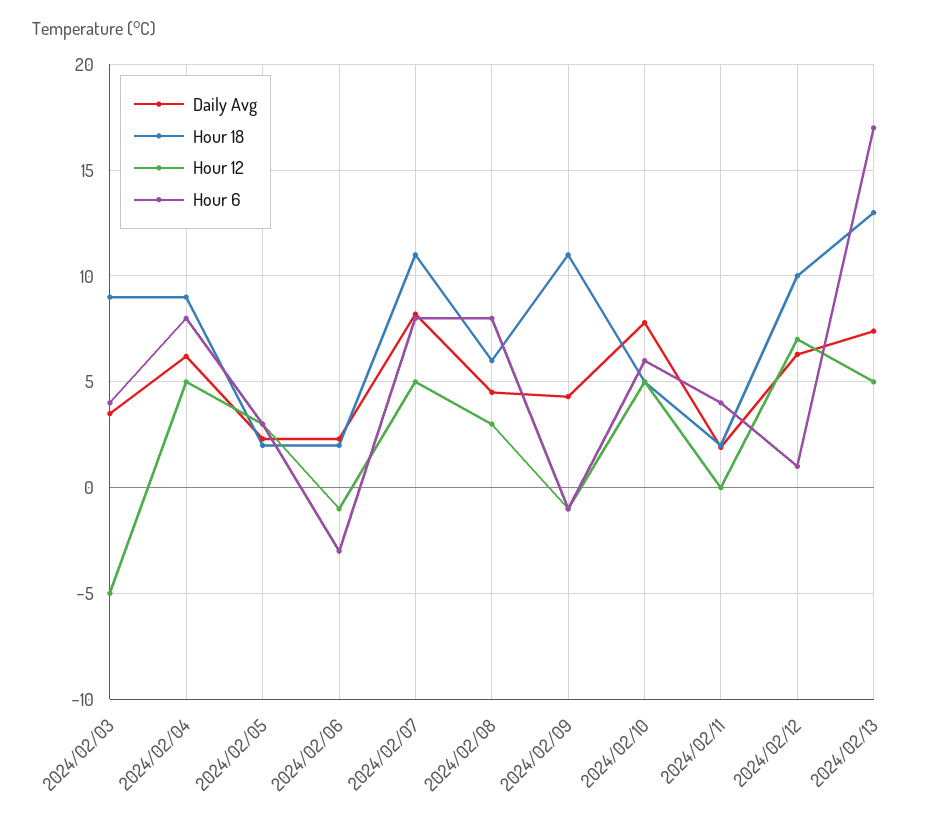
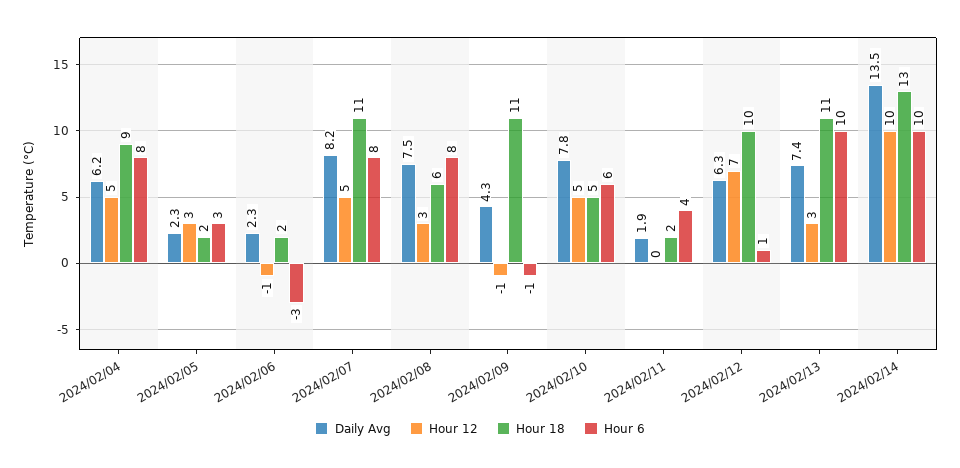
Daily Avg, 2024/02/03: 3.5 -> none
Hour 18, 2024/02/03: 9 -> none
Hour 12, 2024/02/03: -5 -> none
Hour 6, 2024/02/03: 4 -> none
Daily Avg, 2024/02/08: 4.5 -> 7.5
Hour 18, 2024/02/13: 13 -> 11
Hour 12, 2024/02/13: 5 -> 3
Hour 6, 2024/02/13: 17 -> 10
Daily Avg, 2024/02/14: none -> 13.5
Hour 12, 2024/02/14: none -> 10
Hour 18, 2024/02/14: none -> 13
Hour 6, 2024/02/14: none -> 10

